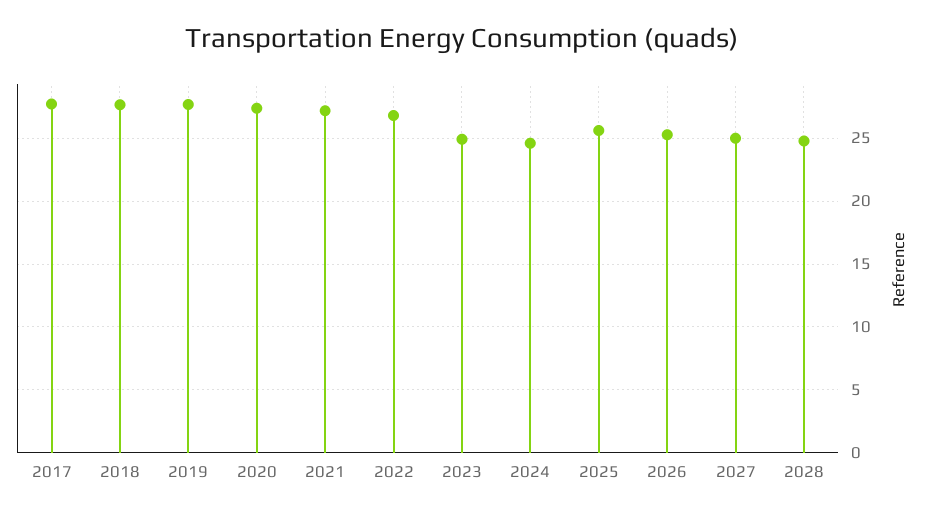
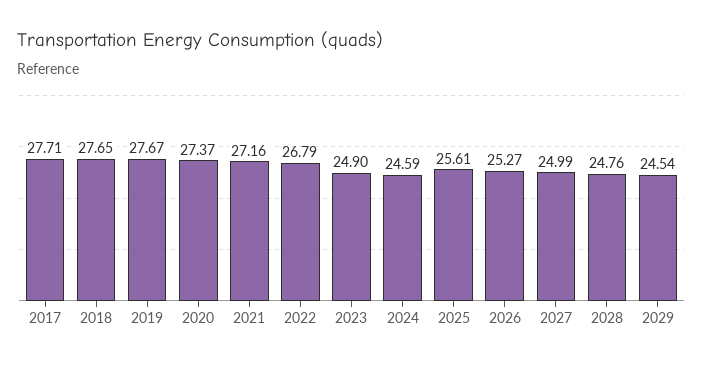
2029: none -> 24.54

